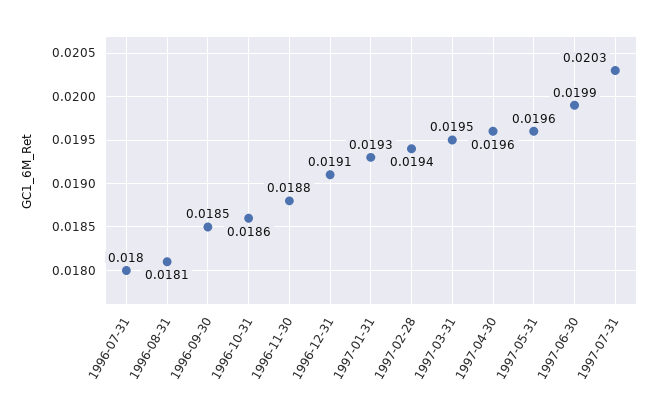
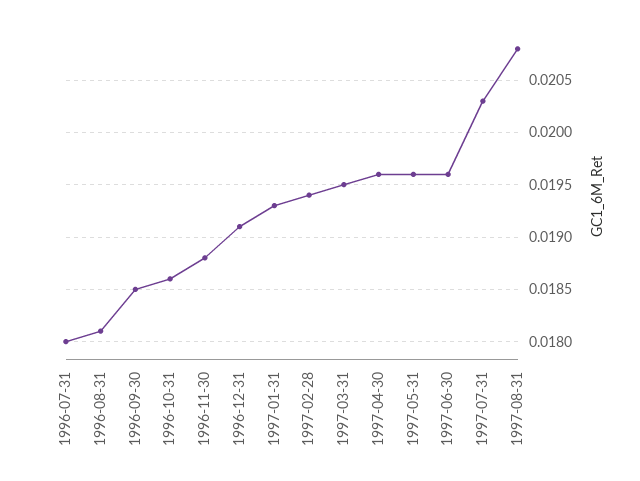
1997-06-30: 0.0199 -> 0.0196
1997-08-31: none -> 0.0208

